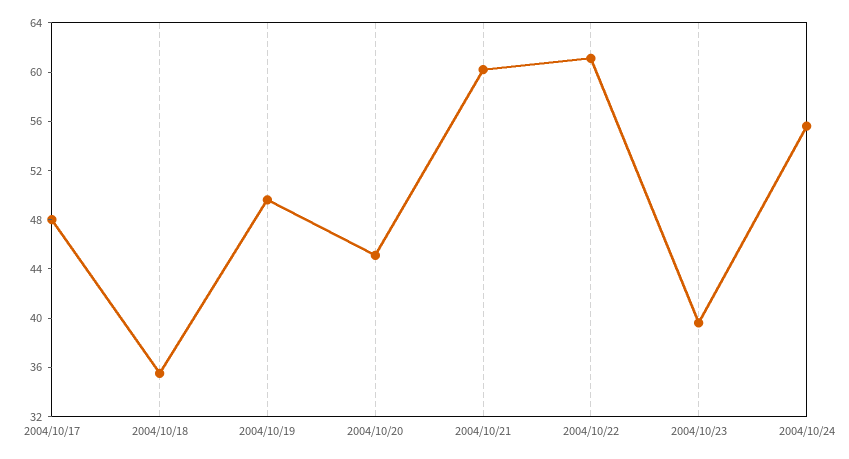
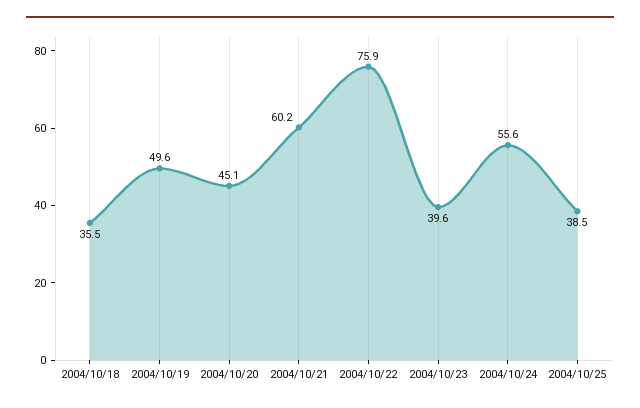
2004/10/17: 48 -> none
2004/10/22: 61 -> 75.9
2004/10/25: none -> 38.5

